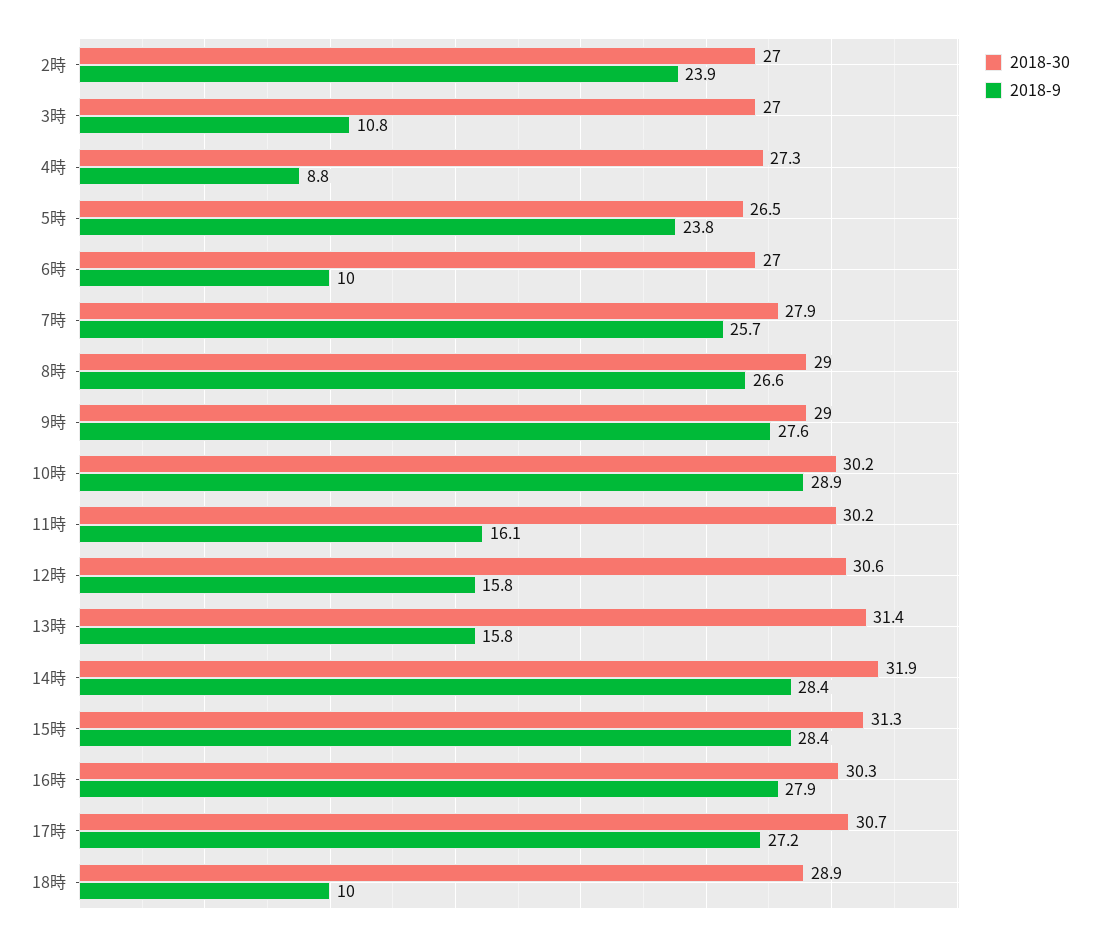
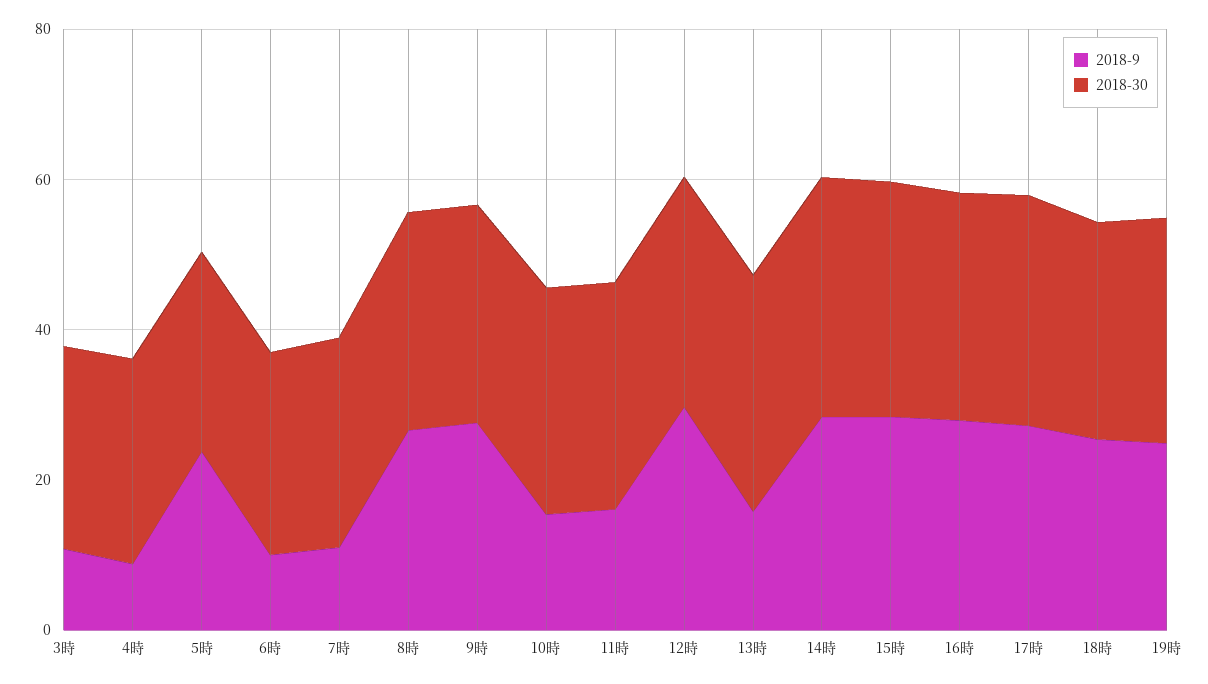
2018-30, 2時: 27 -> none
2018-9, 2時: 23.9 -> none
2018-9, 7時: 25.7 -> 10
2018-9, 10時: 28.9 -> 15
2018-9, 12時: 15.8 -> 30
2018-9, 18時: 10 -> 25
2018-9, 19時: none -> 25
2018-30, 19時: none -> 30

